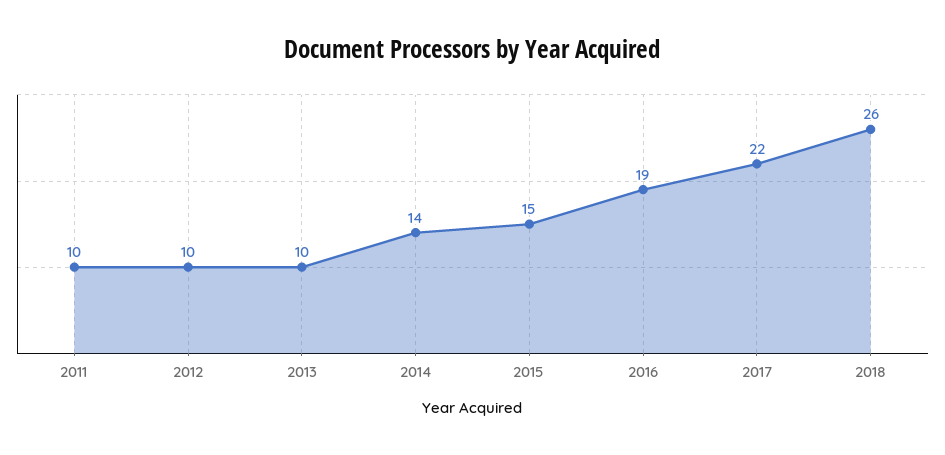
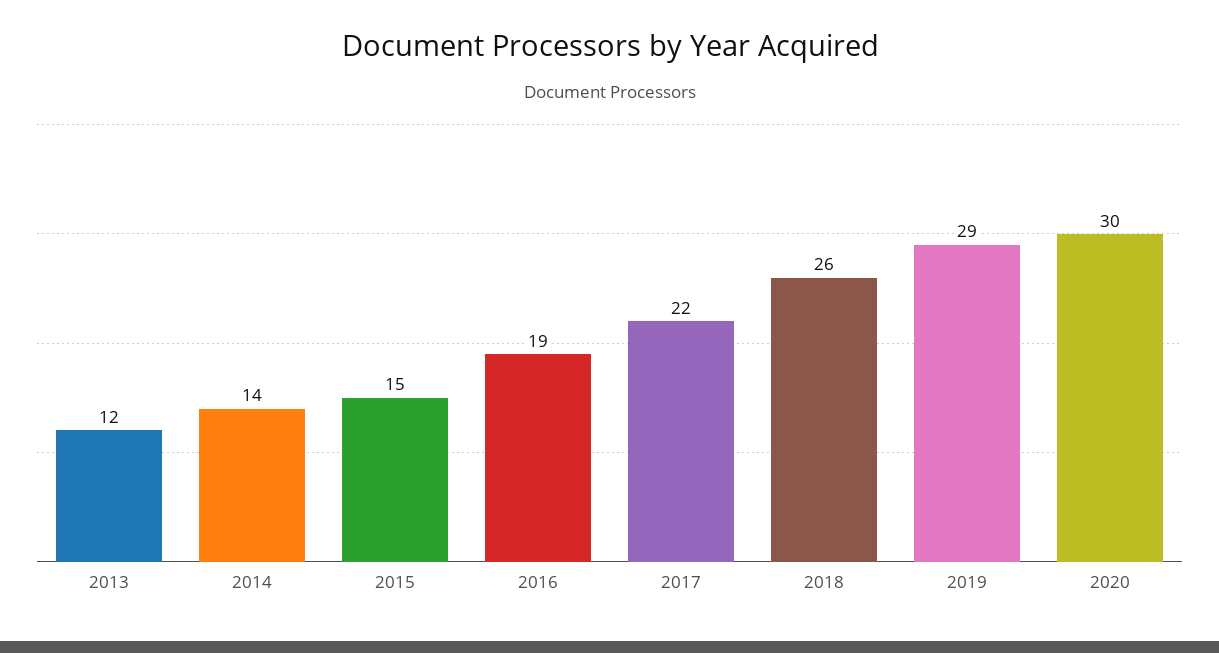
2011: 10 -> none
2012: 10 -> none
2013: 10 -> 12
2019: none -> 29
2020: none -> 30

